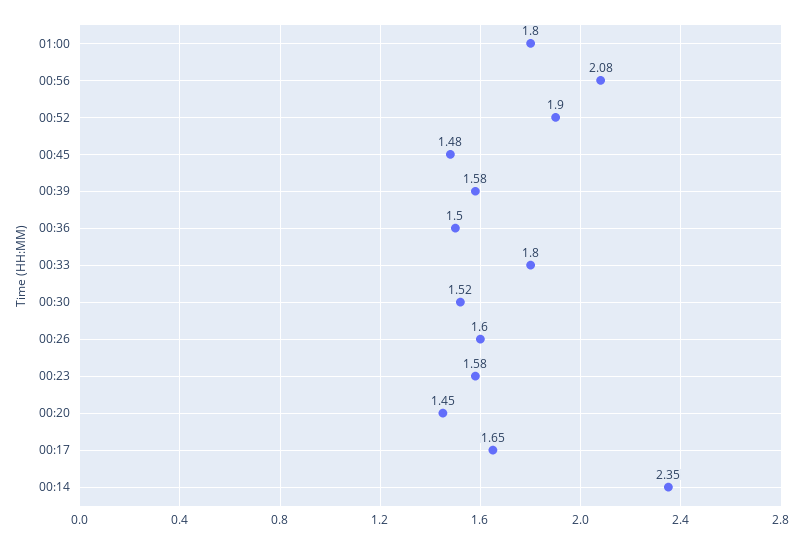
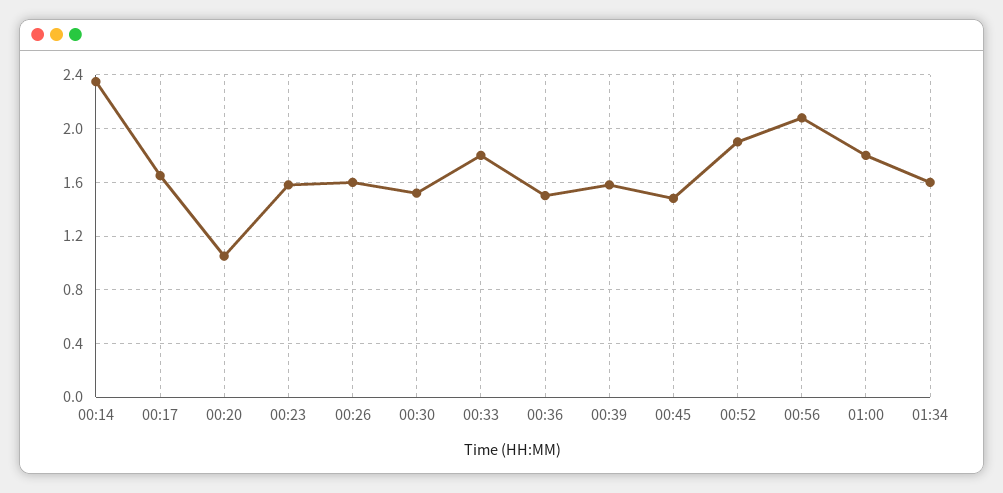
00:20: 1.45 -> 1.05
01:34: none -> 1.6

